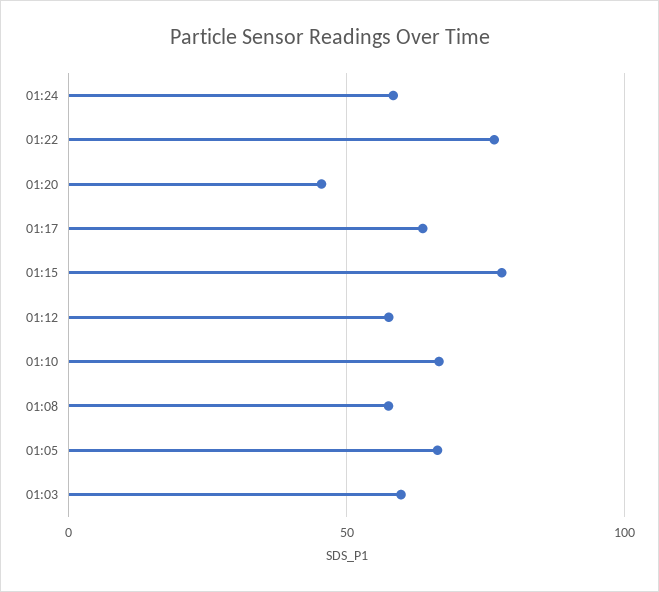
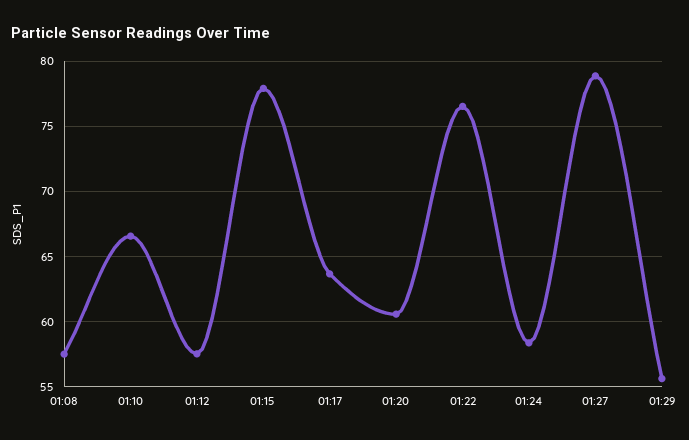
01:20: 45 -> 60.5
01:05: 65 -> none
01:03: 60 -> none
01:27: none -> 79
01:29: none -> 55.5

